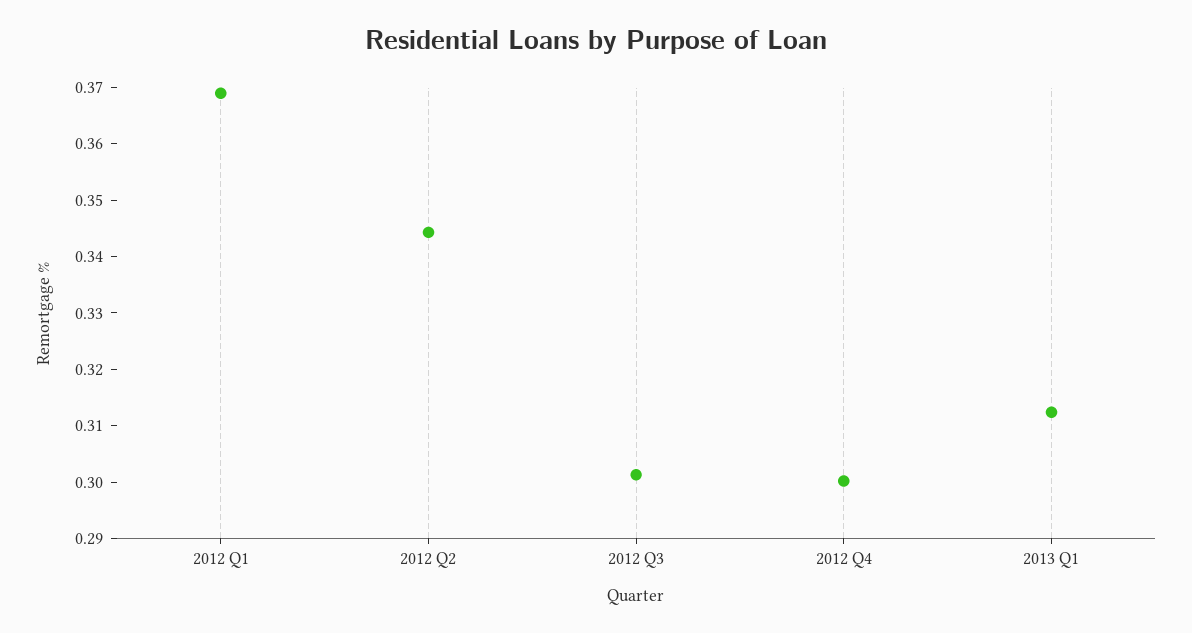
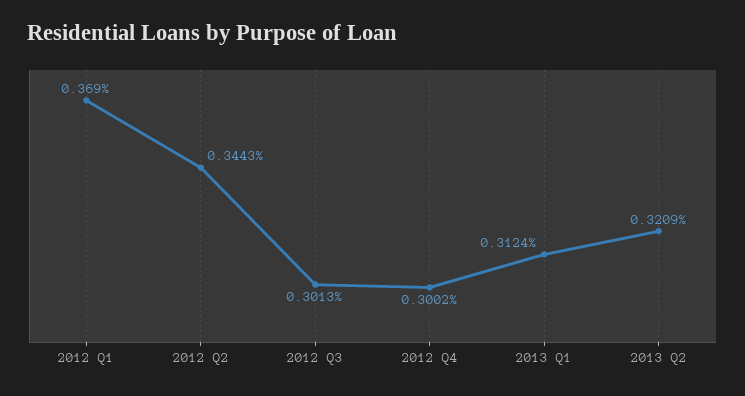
2013 Q2: none -> 0.3209

